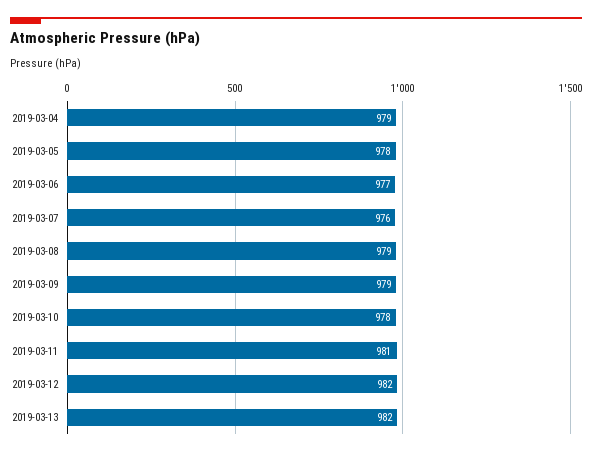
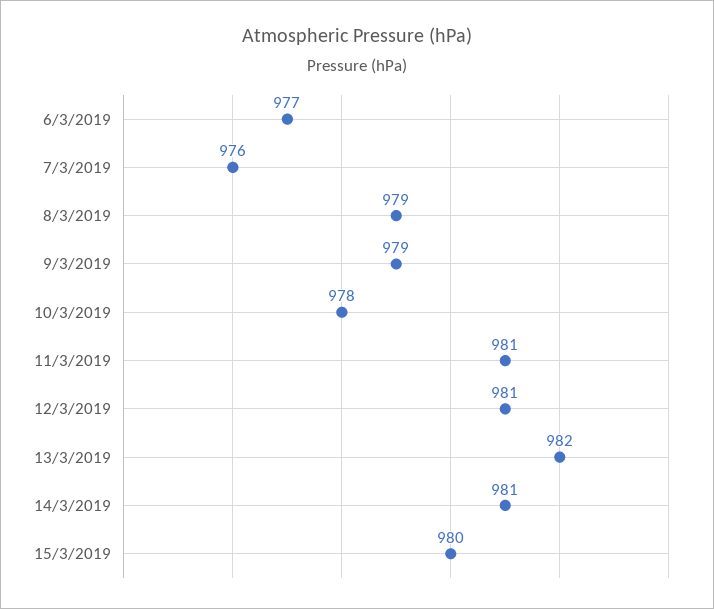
2019-03-04: 979 -> none
2019-03-05: 978 -> none
2019-03-12: 982 -> 981
14/3/2019: none -> 981
15/3/2019: none -> 980

